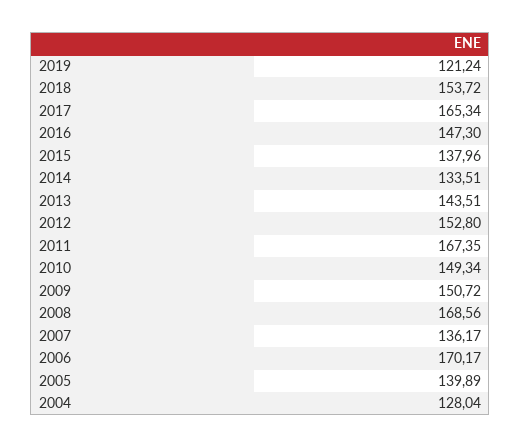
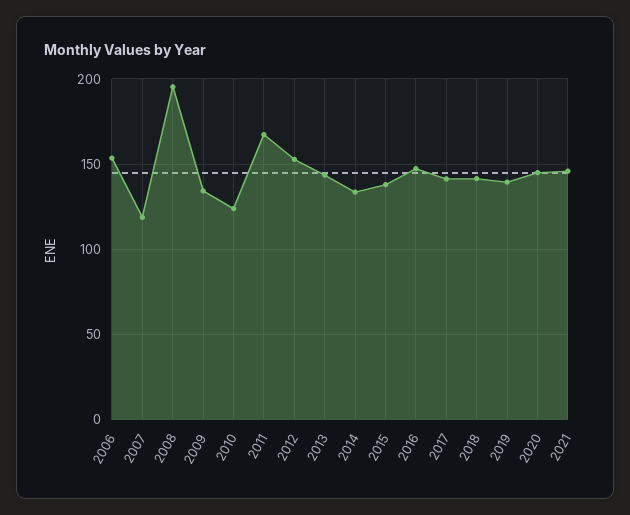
2019: 121.24 -> 140
2018: 153.72 -> 140
2017: 165.34 -> 140
2010: 149.34 -> 125
2009: 150.72 -> 135
2008: 168.56 -> 195
2007: 136.17 -> 120
2006: 170.17 -> 155
2005: 139.89 -> none
2004: 128.04 -> none
2020: none -> 145
2021: none -> 145

